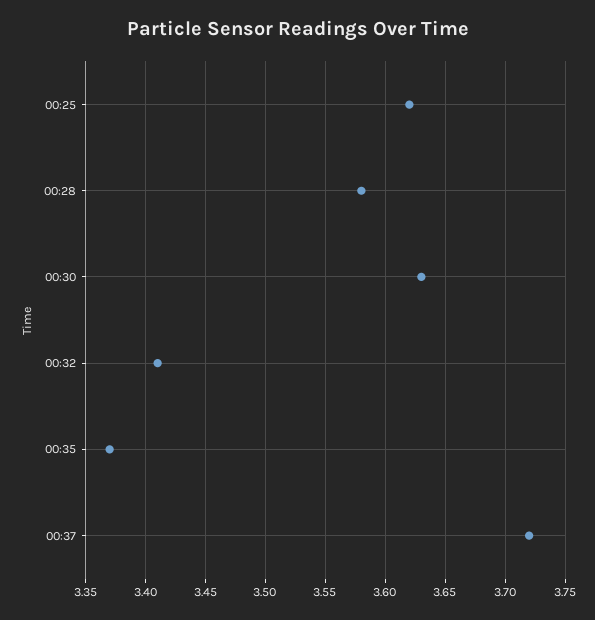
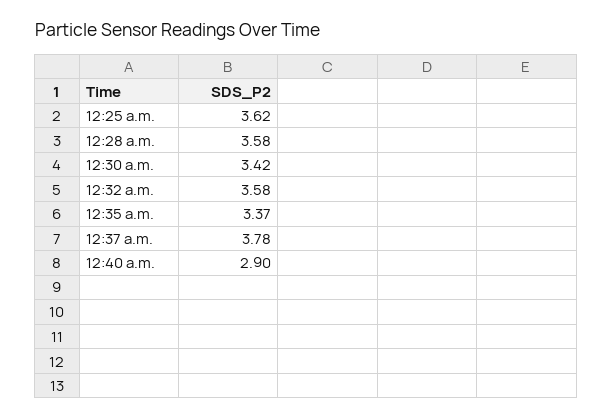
00:30: 3.63 -> 3.42
00:32: 3.41 -> 3.58
00:37: 3.72 -> 3.78
12:40 a.m.: none -> 2.9

